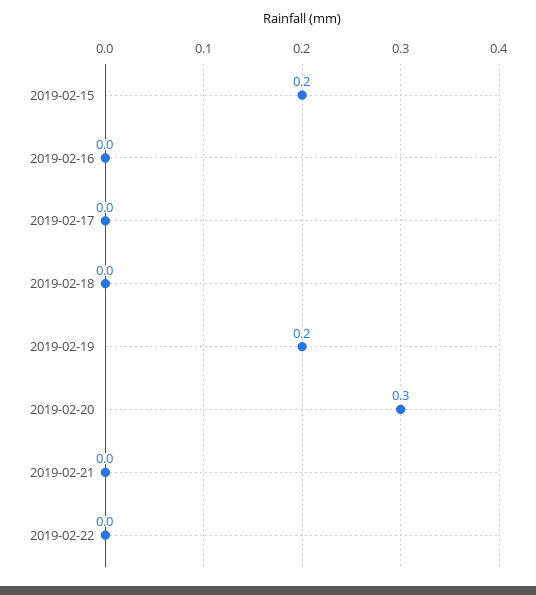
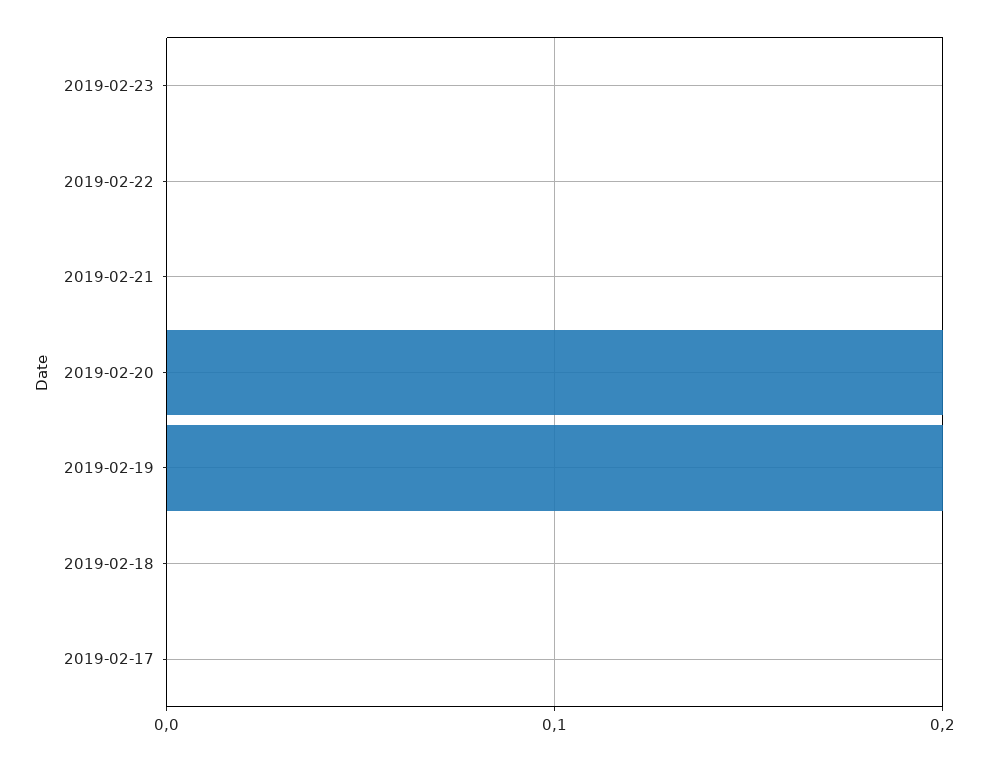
2019-02-15: 0.2 -> none
2019-02-16: 0 -> none
2019-02-20: 0.3 -> 0.2
2019-02-23: none -> 0

